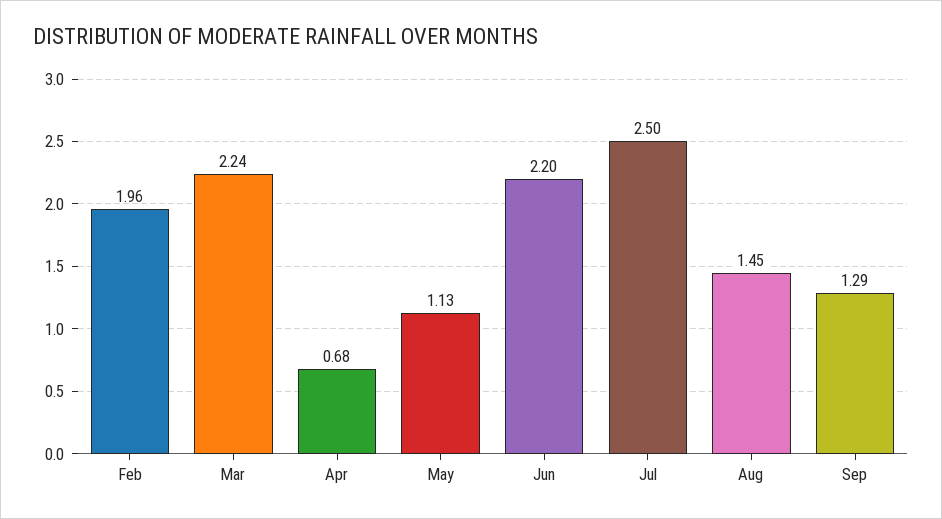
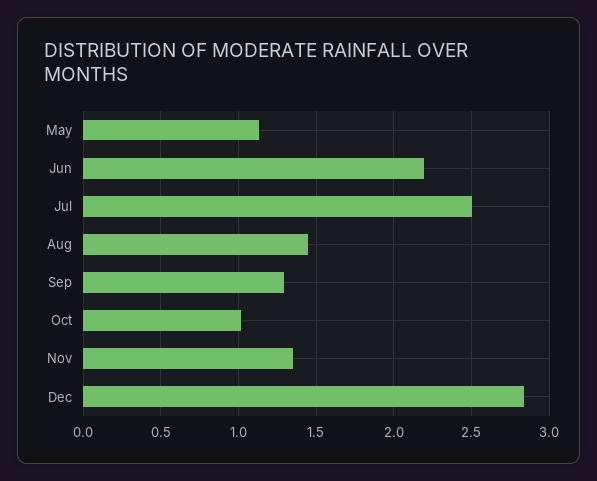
Feb: 1.96 -> none
Mar: 2.24 -> none
Apr: 0.68 -> none
Oct: none -> 1
Nov: none -> 1.35
Dec: none -> 2.85

